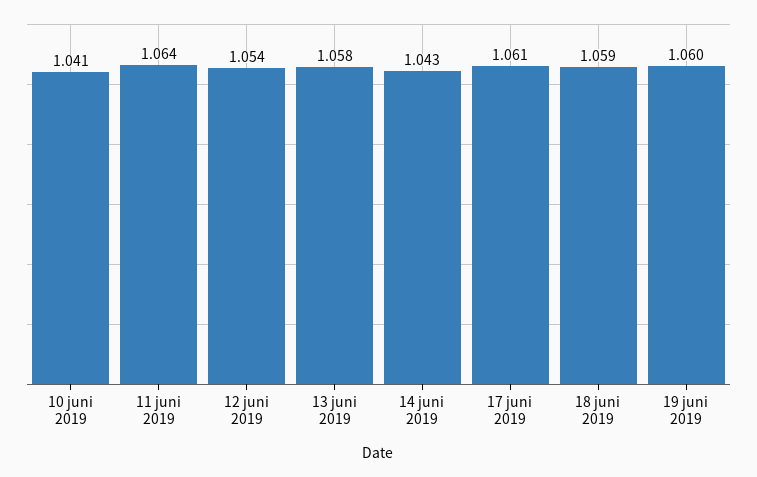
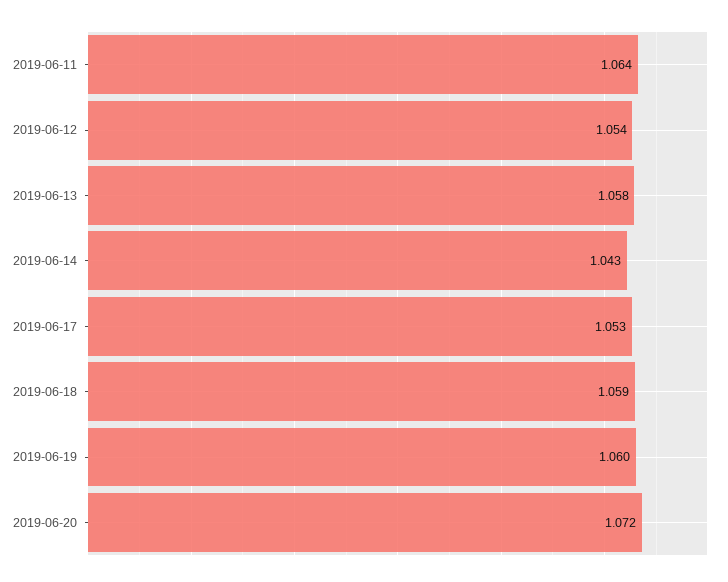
10 juni 2019: 1.041 -> none
17 juni 2019: 1.061 -> 1.053
2019-06-20: none -> 1.072

